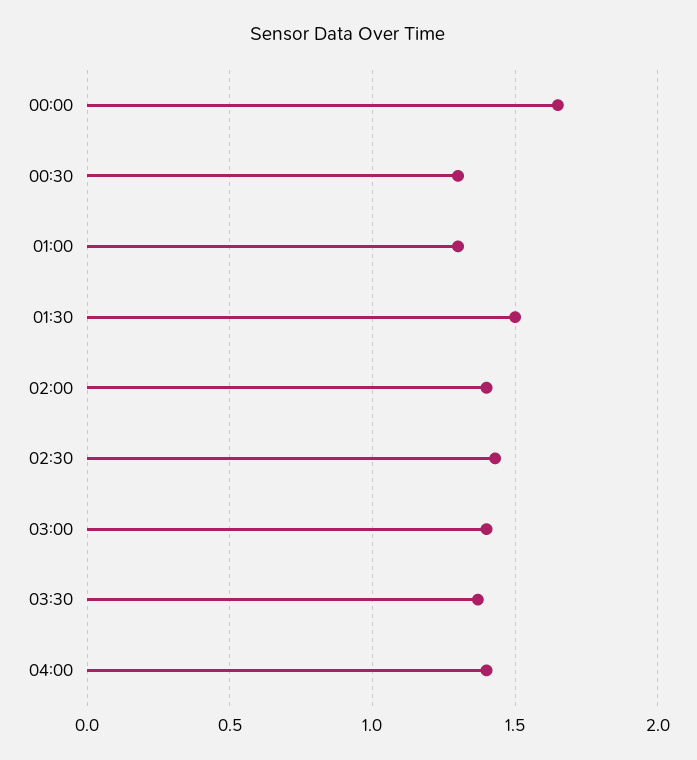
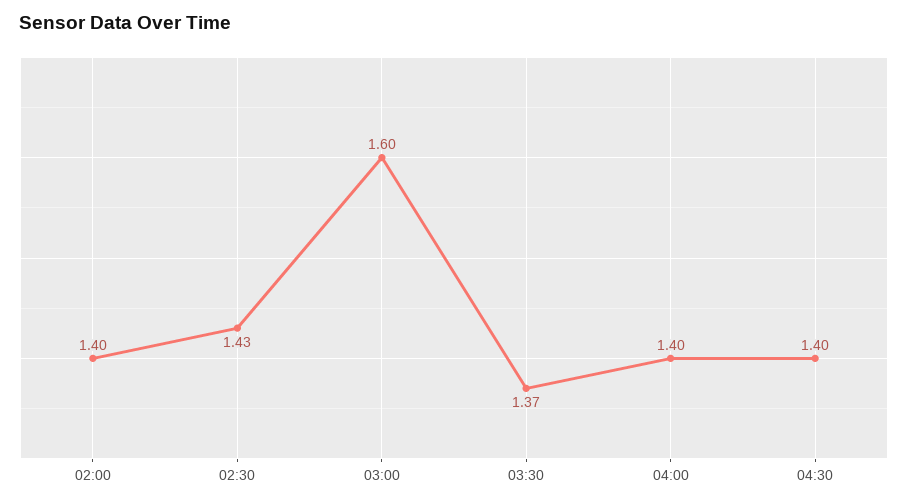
00:00: 1.65 -> none
00:30: 1.3 -> none
01:00: 1.3 -> none
01:30: 1.5 -> none
03:00: 1.4 -> 1.6
04:30: none -> 1.4

